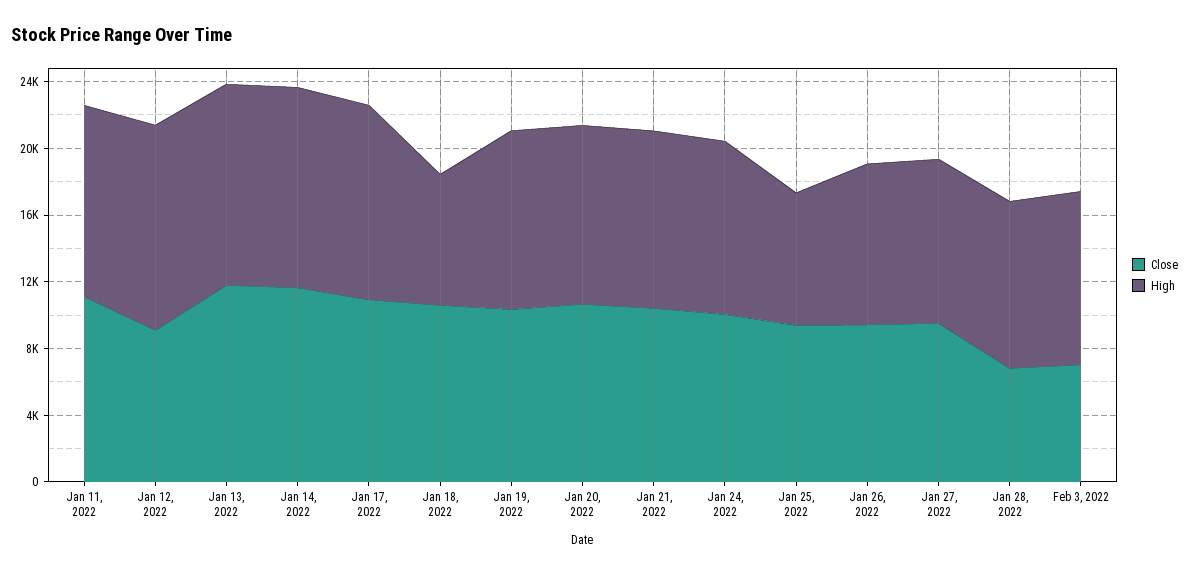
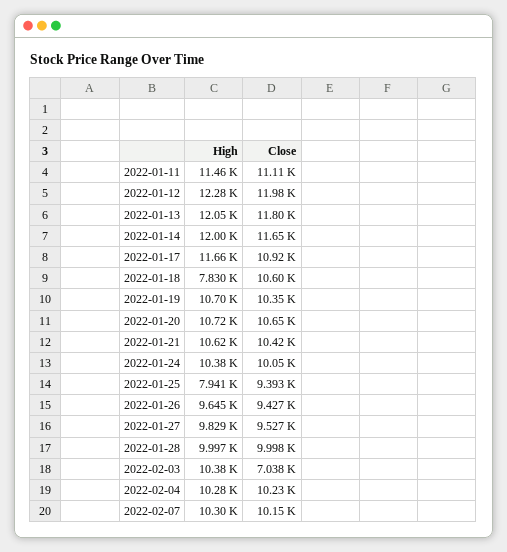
Close, Jan 12, 2022: 9000 -> 11980
Close, Jan 28, 2022: 7000 -> 9998
High, 2022-02-04: none -> 10280
Close, 2022-02-04: none -> 10230
High, 2022-02-07: none -> 10300
Close, 2022-02-07: none -> 10150

